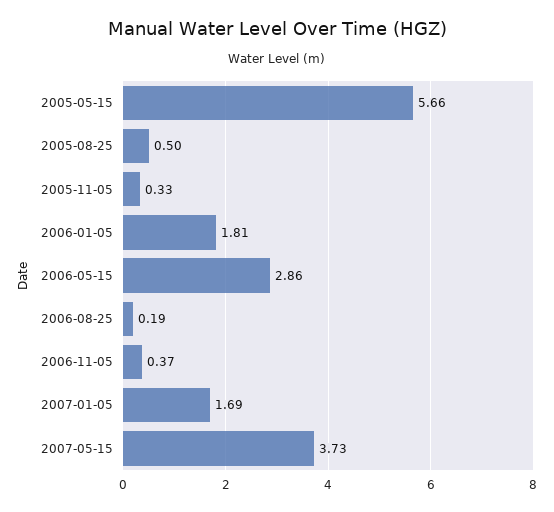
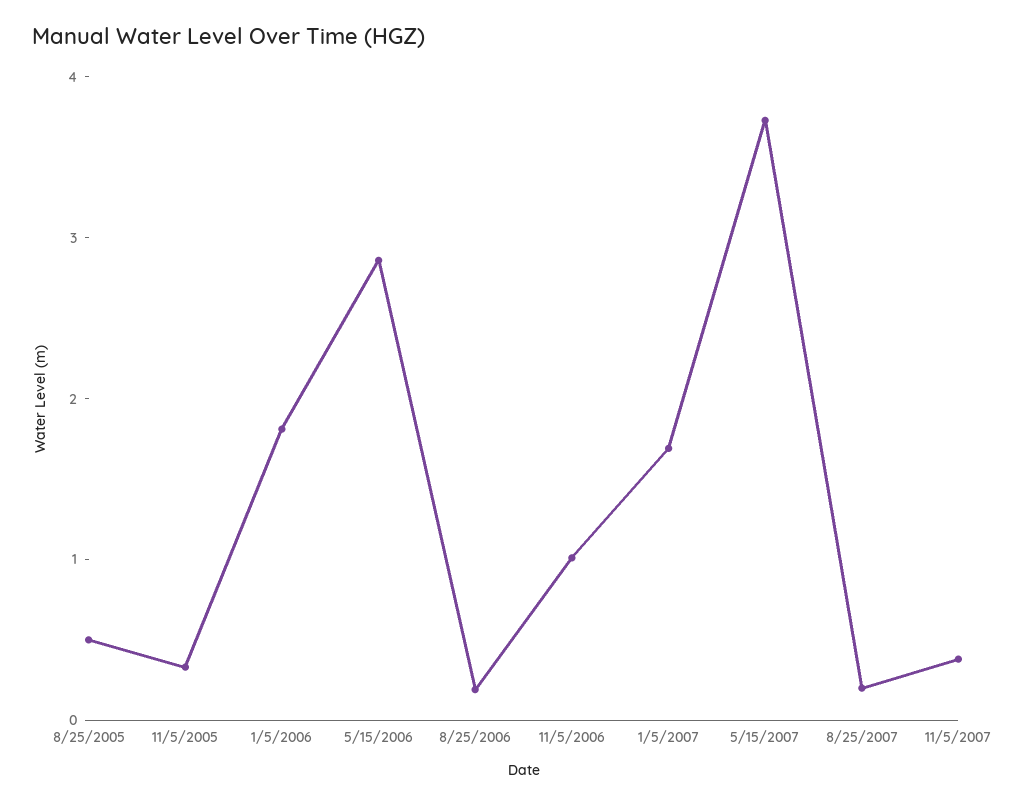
2005-05-15: 5.66 -> none
2006-11-05: 0.37 -> 1
8/25/2007: none -> 0.2
11/5/2007: none -> 0.4

